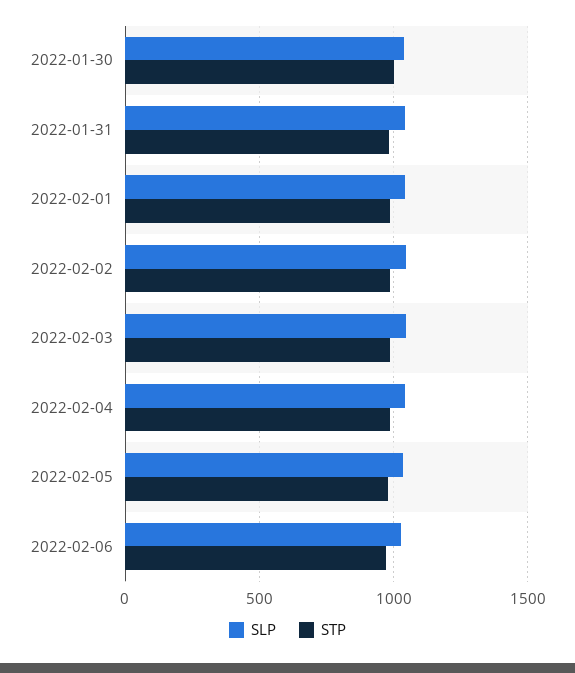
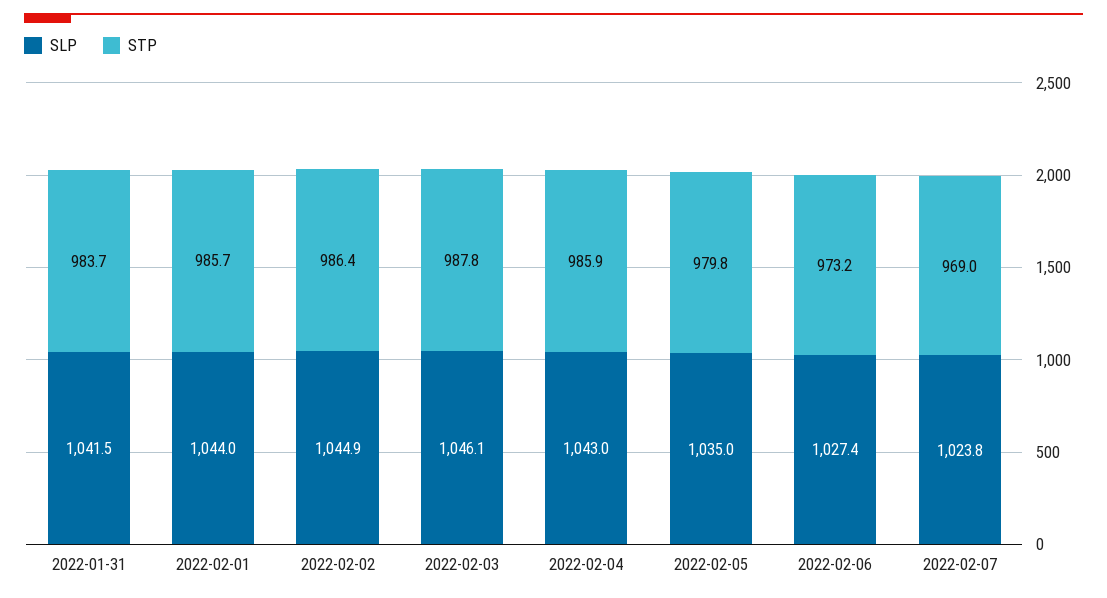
SLP, 2022-01-30: 1050 -> none
STP, 2022-01-30: 1000 -> none
SLP, 2022-02-07: none -> 1023.8
STP, 2022-02-07: none -> 969

